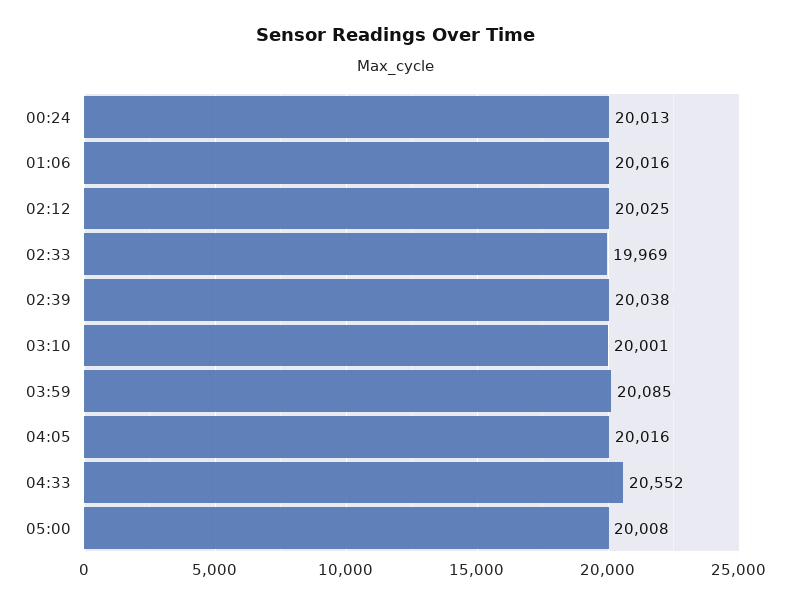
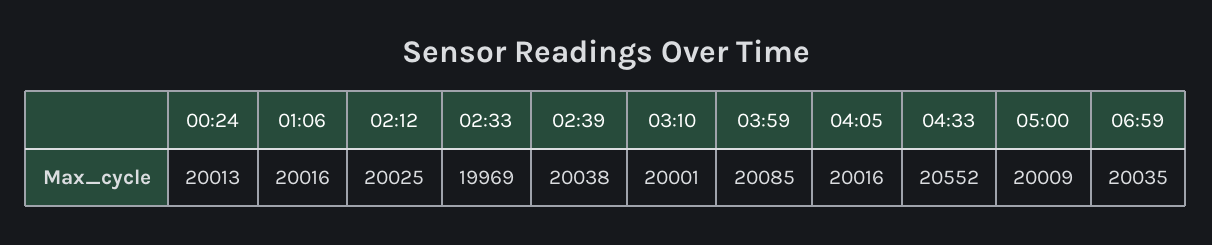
05:00: 20008 -> 20009
06:59: none -> 20035

